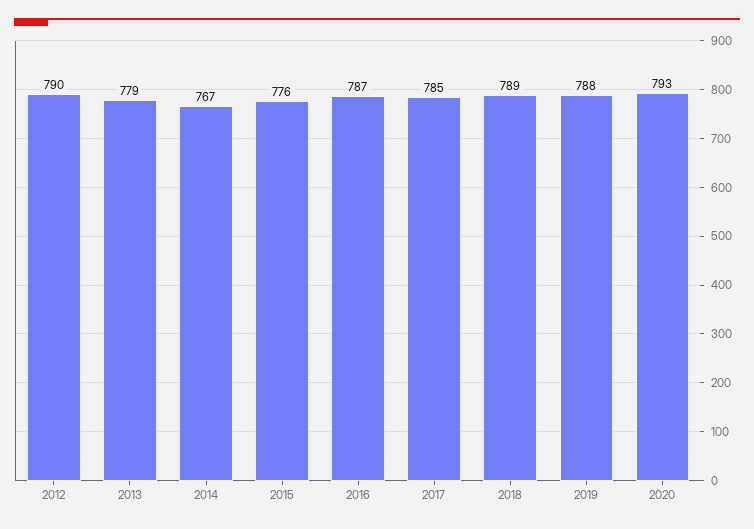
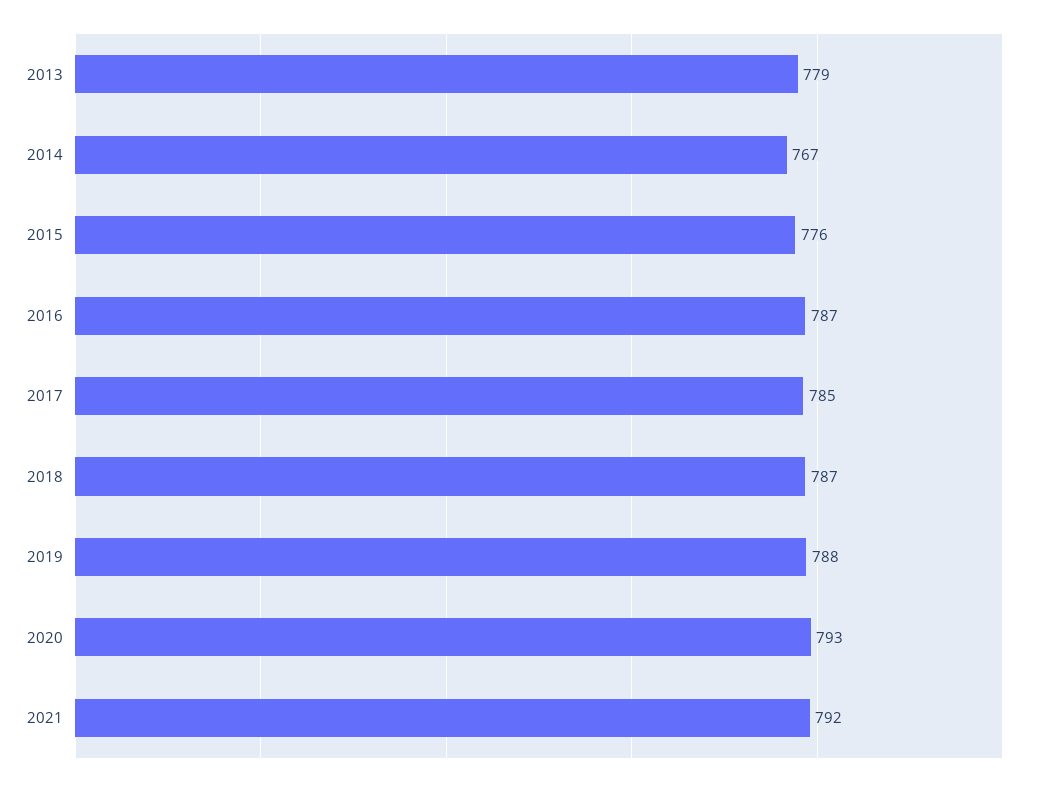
2012: 790 -> none
2018: 789 -> 787
2021: none -> 792

